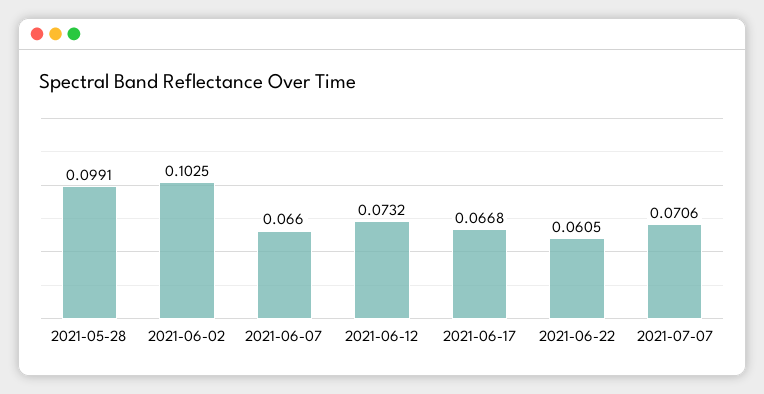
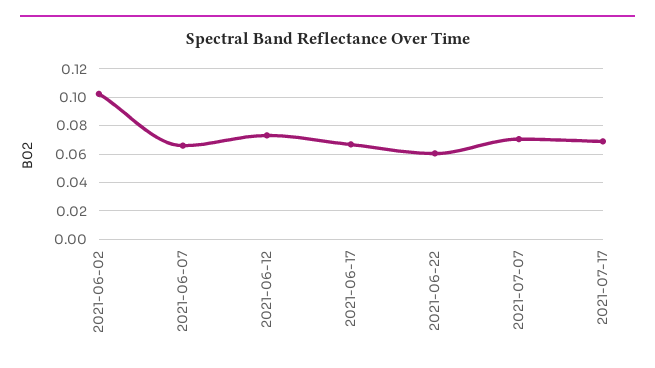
2021-05-28: 0.0991 -> none
2021-07-17: none -> 0.07

